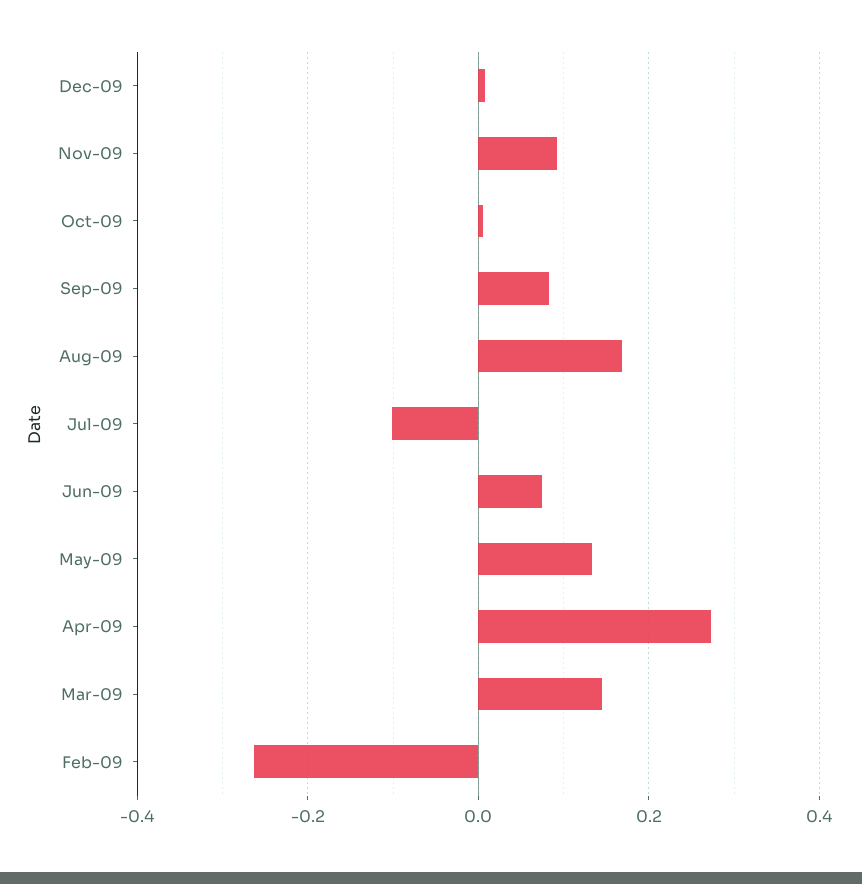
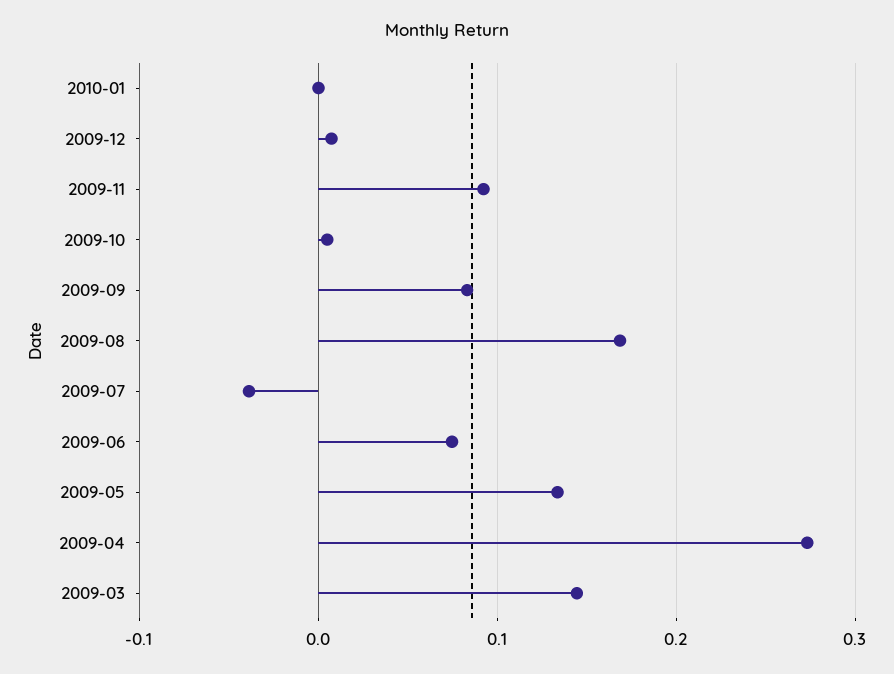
Jul-09: -0.1 -> -0.04
Feb-09: -0.26 -> none
2010-01: none -> 0

